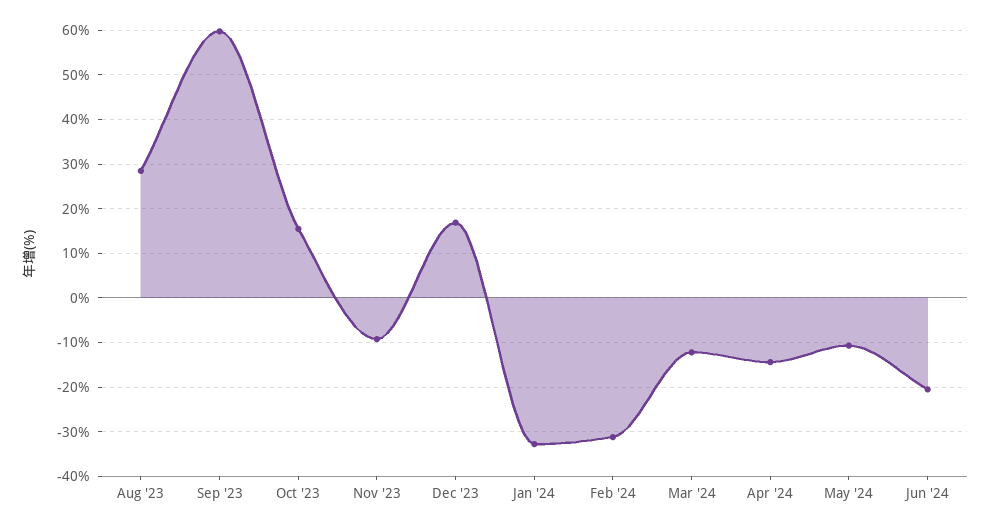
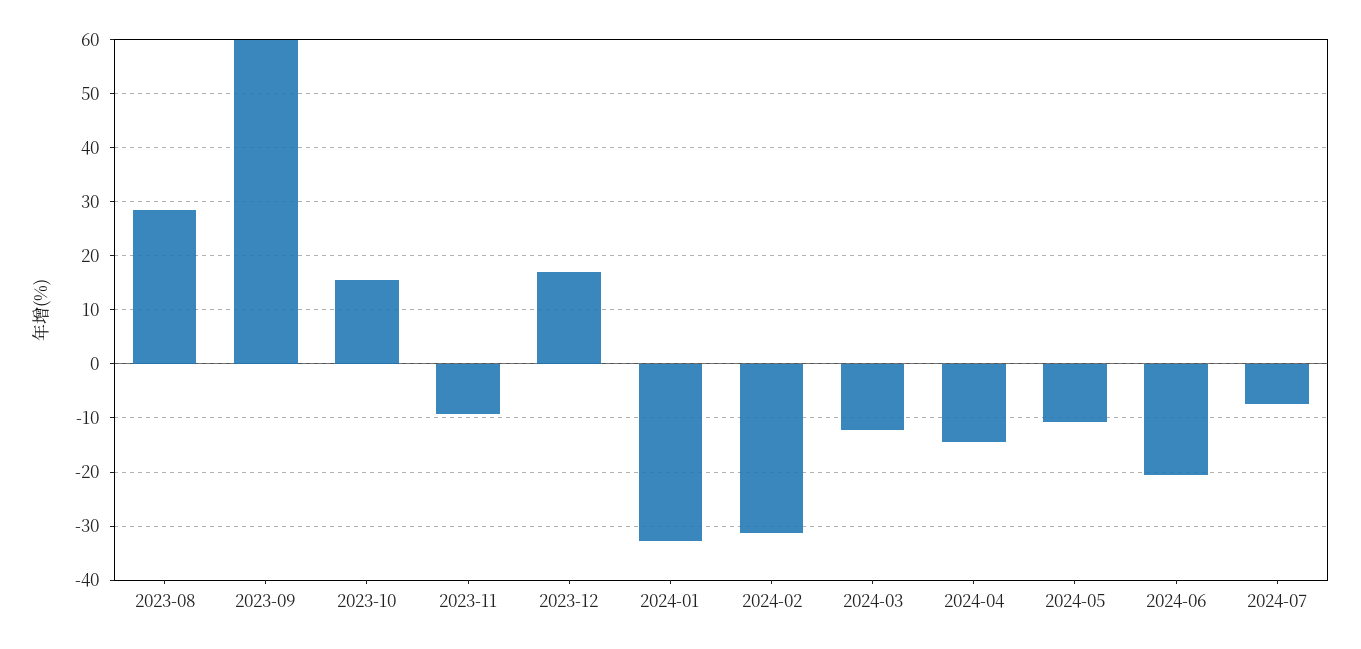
2024-07: none -> -8

